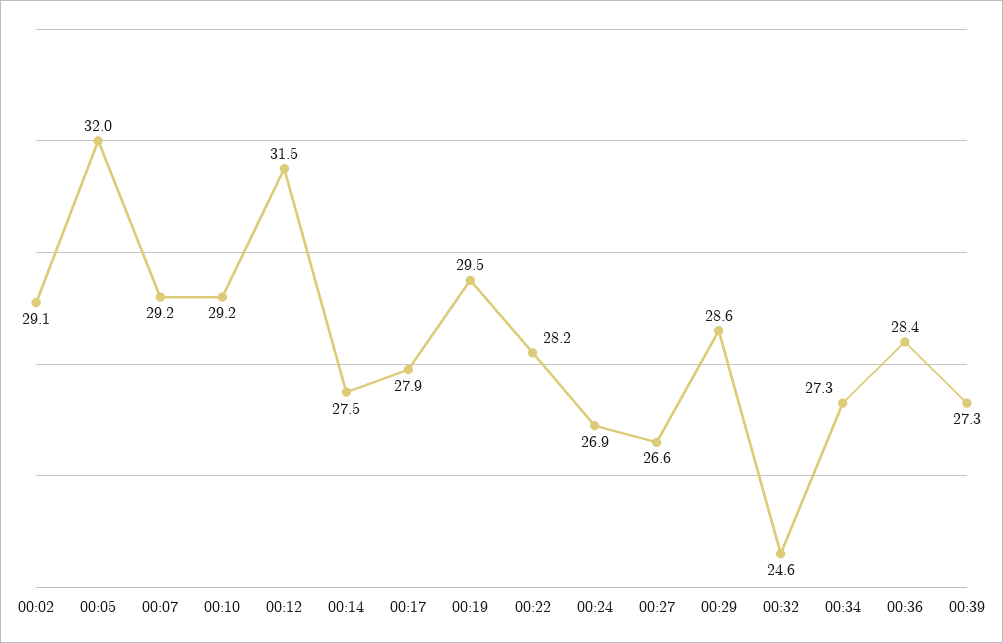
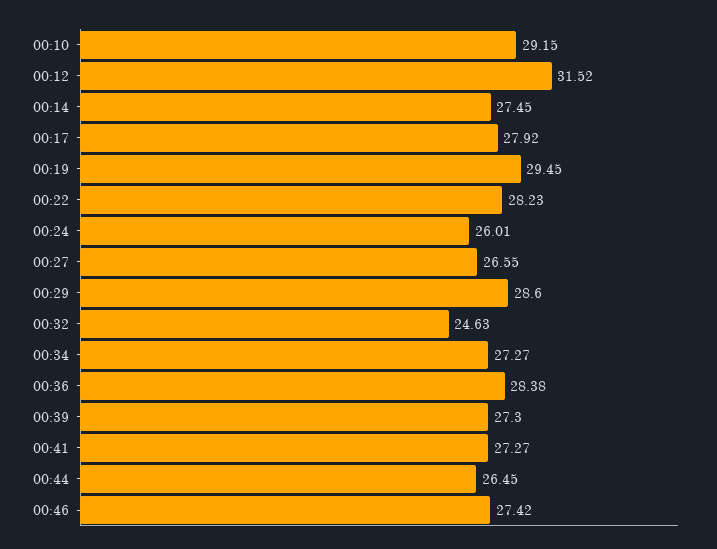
00:02: 29.1 -> none
00:05: 32 -> none
00:07: 29.2 -> none
00:24: 26.9 -> 26.01
00:41: none -> 27.27
00:44: none -> 26.45
00:46: none -> 27.42

